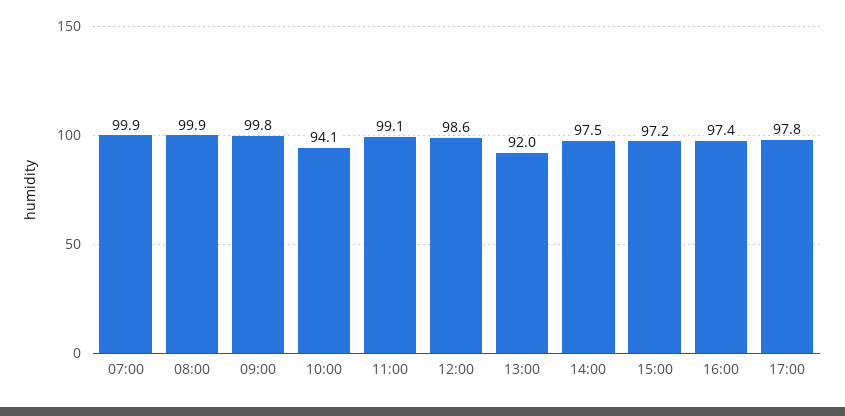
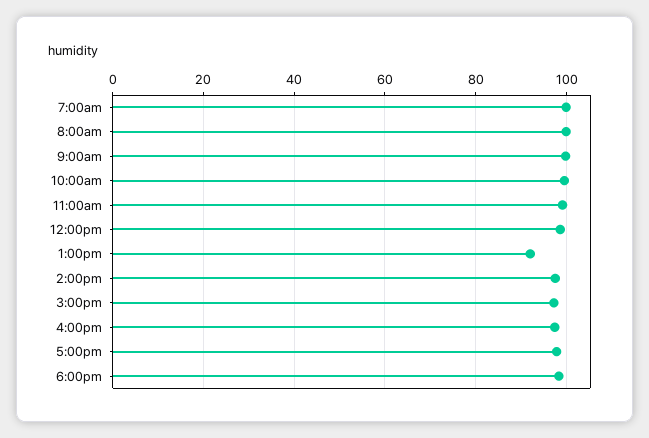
10:00: 94.1 -> 100
6:00pm: none -> 98

